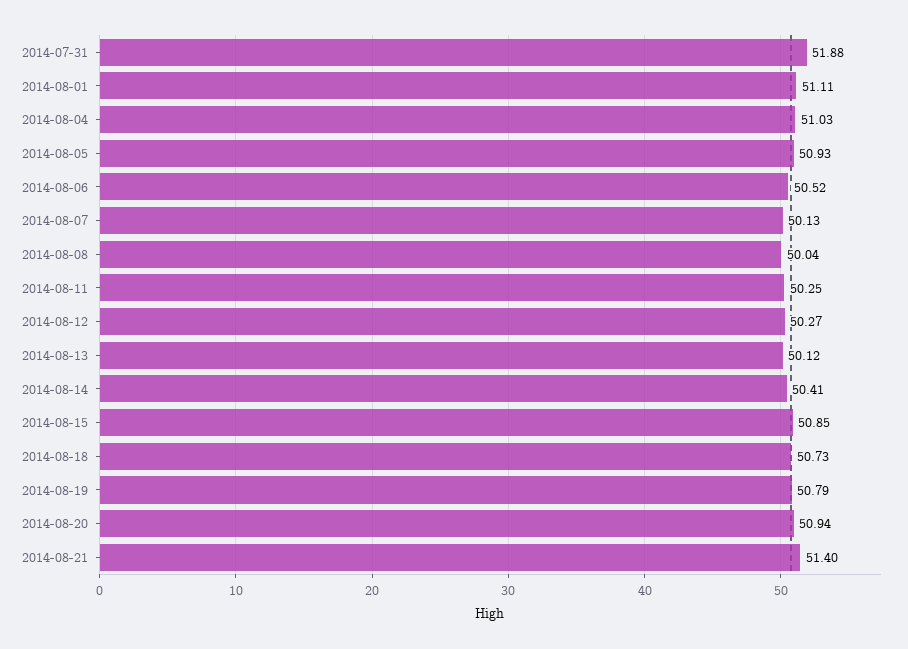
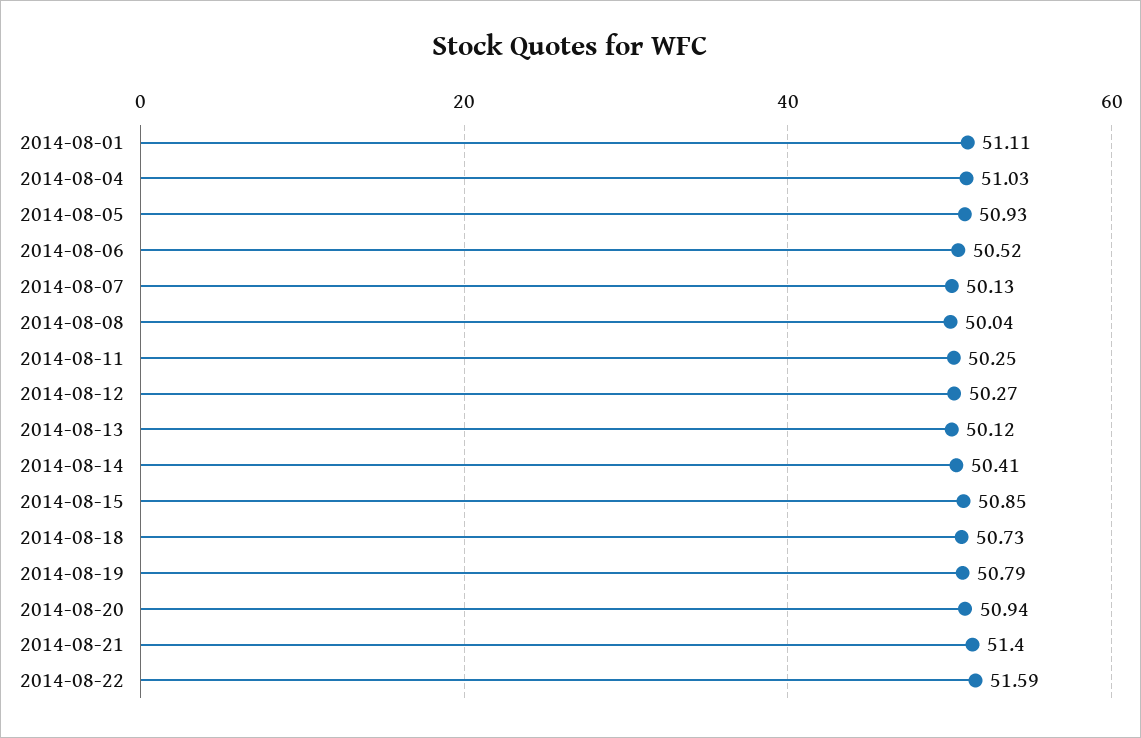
2014-07-31: 51.88 -> none
2014-08-22: none -> 51.59

